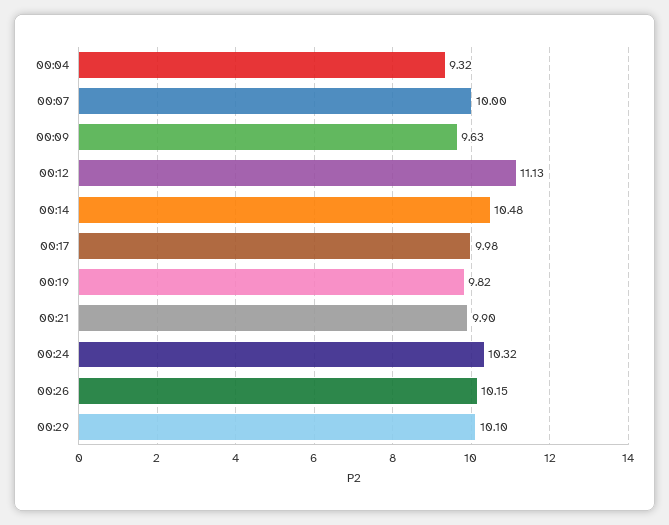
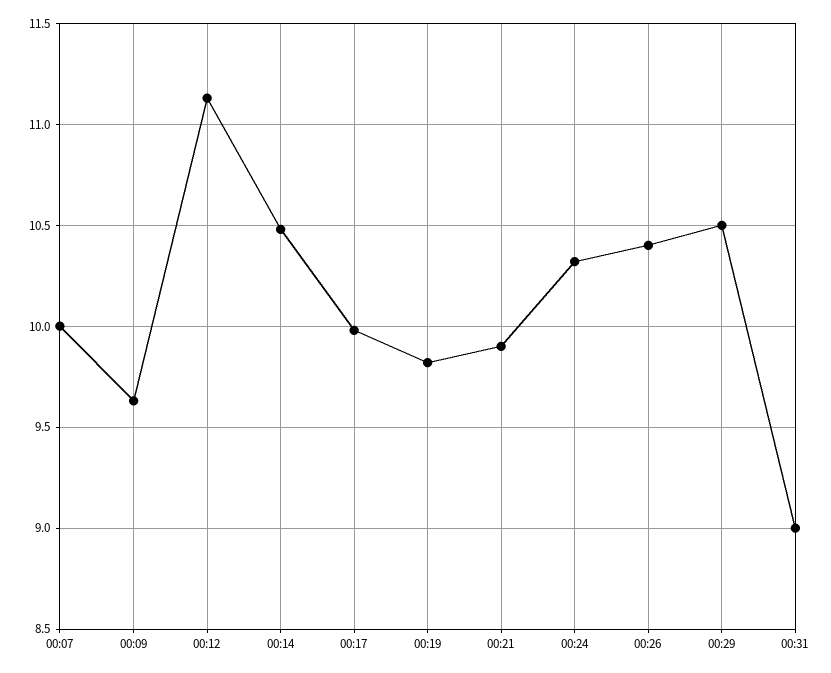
00:04: 9.32 -> none
00:26: 10.15 -> 10.4
00:29: 10.1 -> 10.5
00:31: none -> 9

